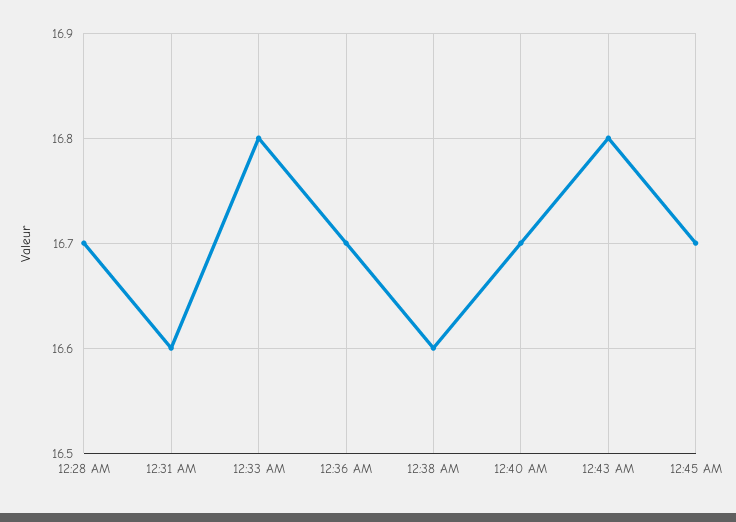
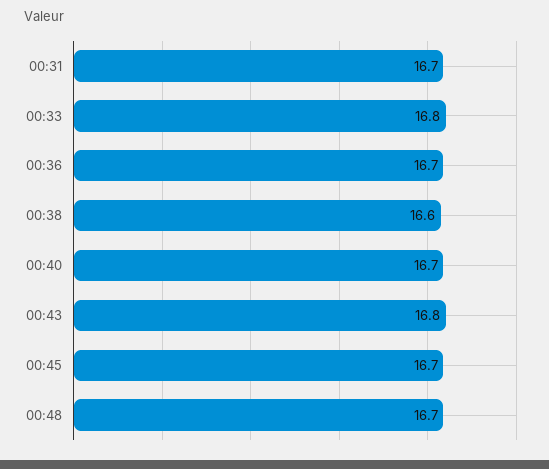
12:28 AM: 16.7 -> none
12:31 AM: 16.6 -> 16.7
00:48: none -> 16.7

